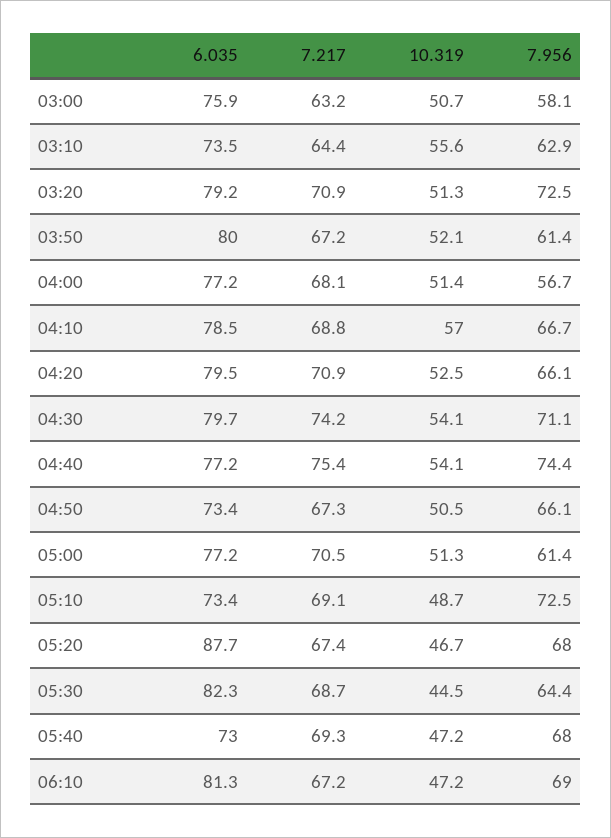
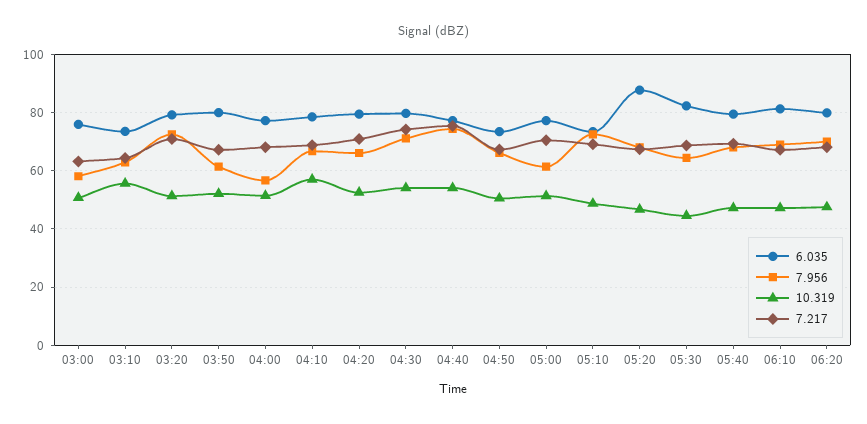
6.035, 05:40: 73 -> 80
6.035, 06:20: none -> 80
7.956, 06:20: none -> 70
10.319, 06:20: none -> 47.5
7.217, 06:20: none -> 67.5

